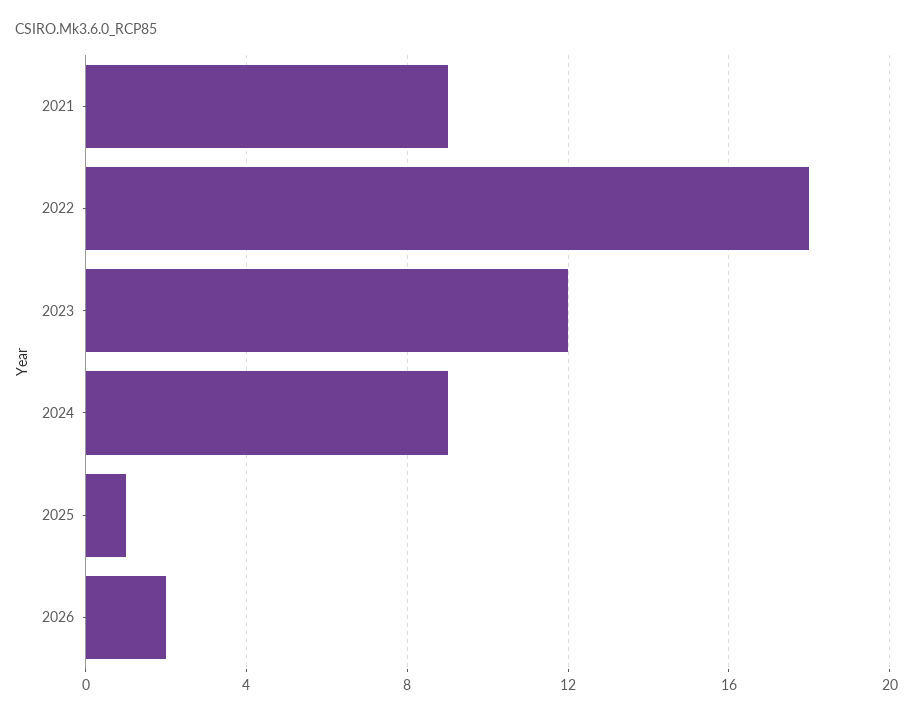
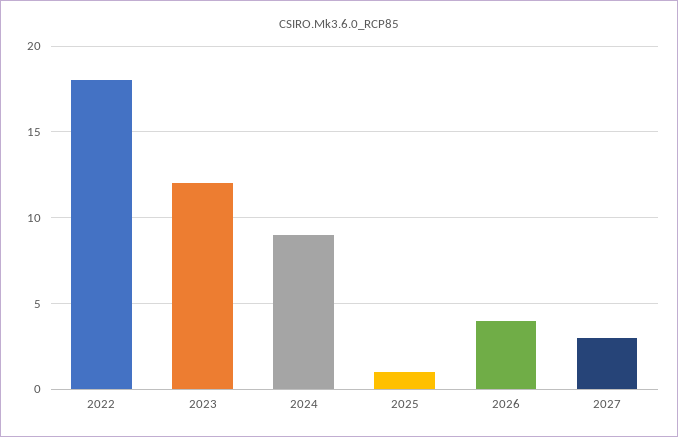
2021: 9 -> none
2026: 2 -> 4
2027: none -> 3

